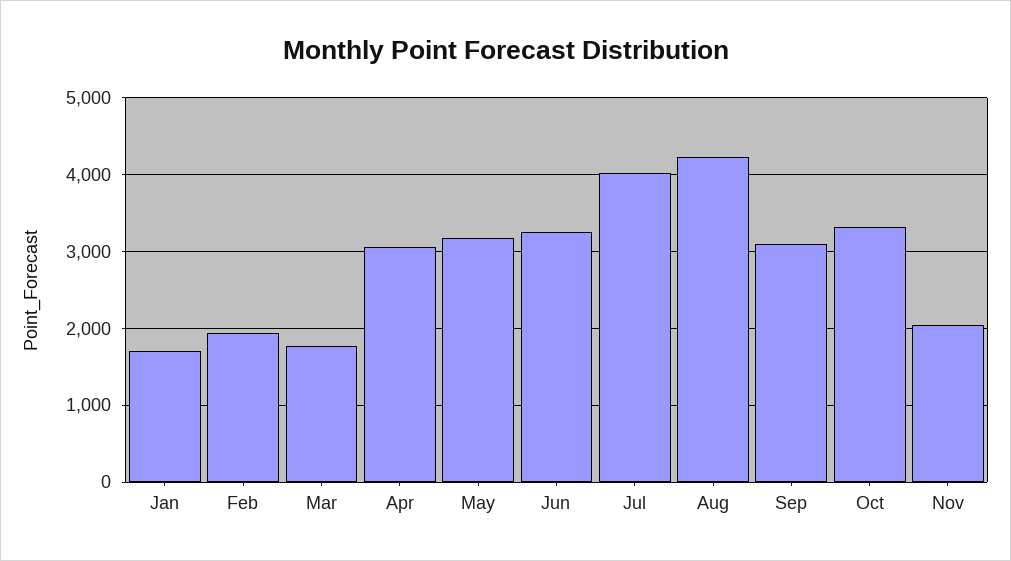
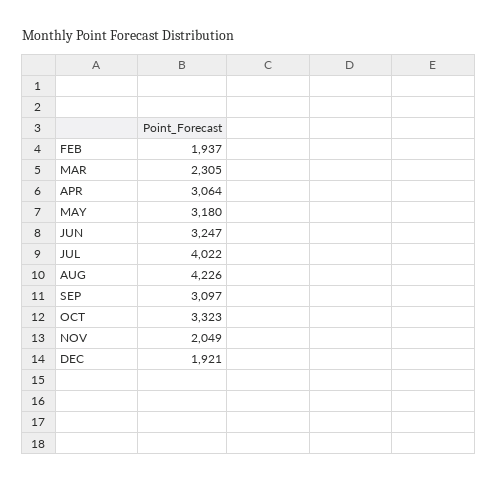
Jan: 1700 -> none
Mar: 1800 -> 2305
DEC: none -> 1921

